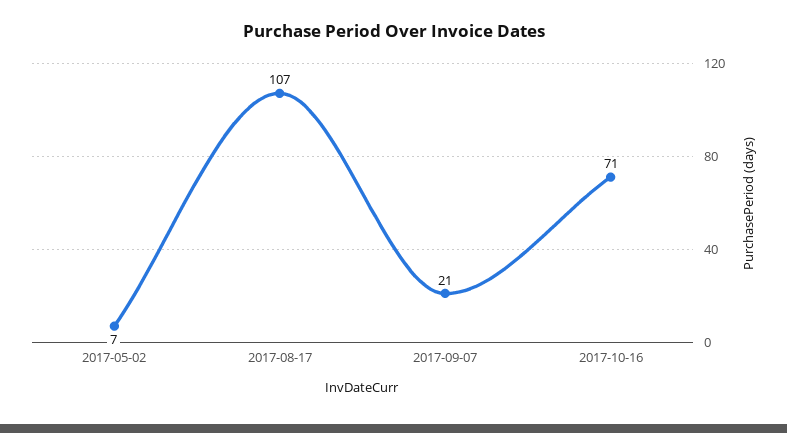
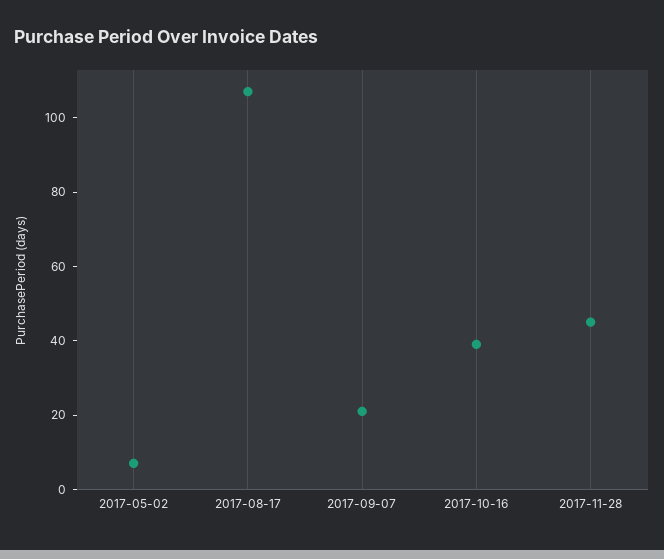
2017-10-16: 71 -> 40
2017-11-28: none -> 45

